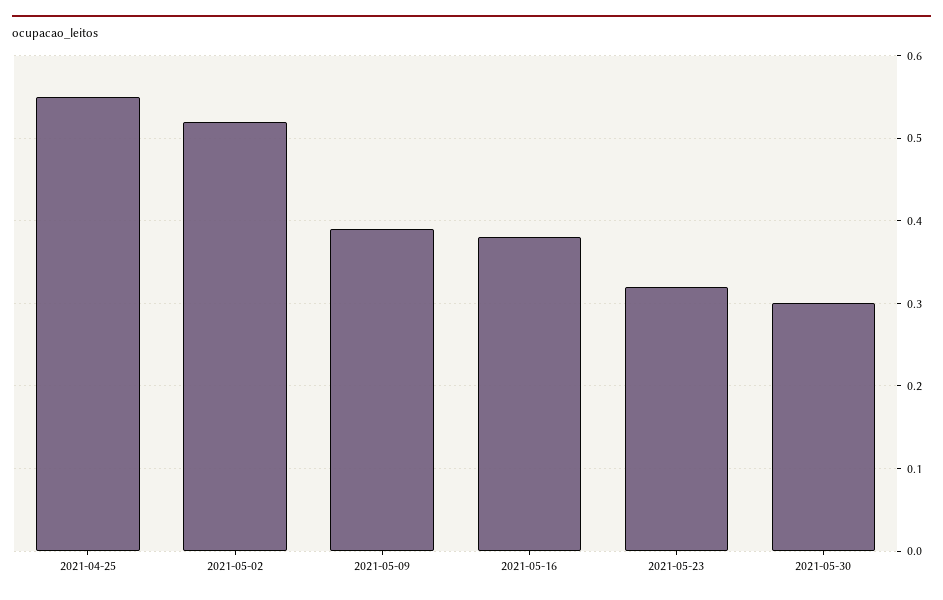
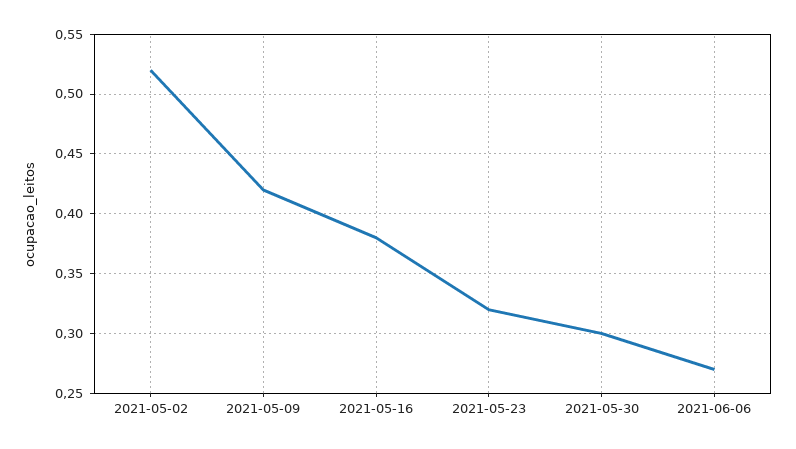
2021-04-25: 0.55 -> none
2021-05-09: 0.39 -> 0.42
2021-06-06: none -> 0.27

